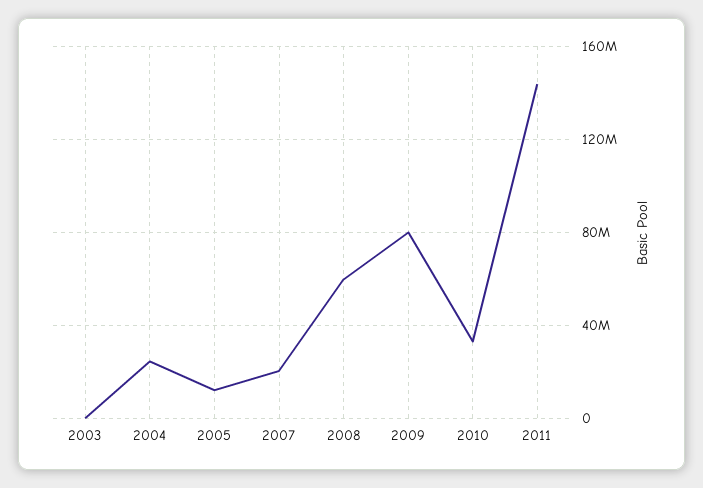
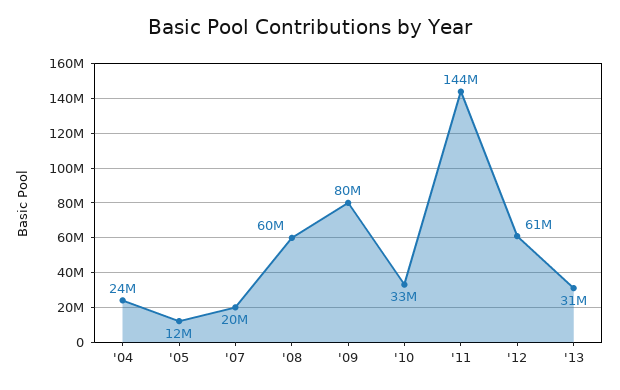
2003: 0 -> none
'12: none -> 61000000
'13: none -> 31000000

